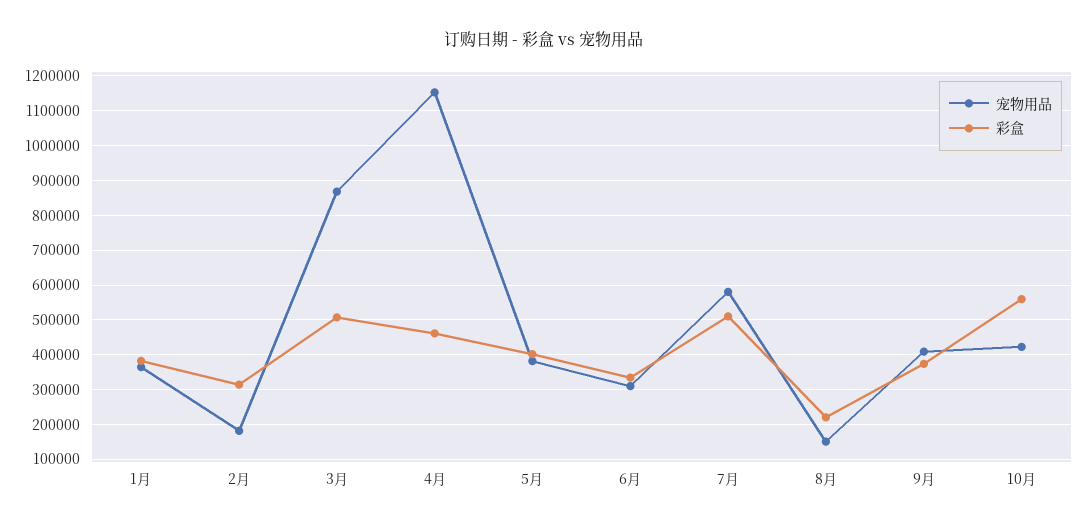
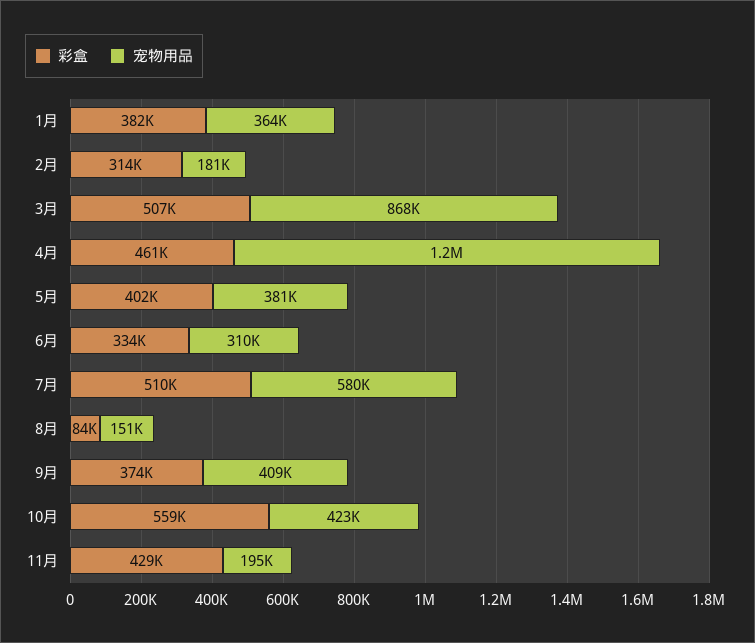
彩盒, 8月: 220000 -> 84000
彩盒, 11月: none -> 429000
宠物用品, 11月: none -> 195000

